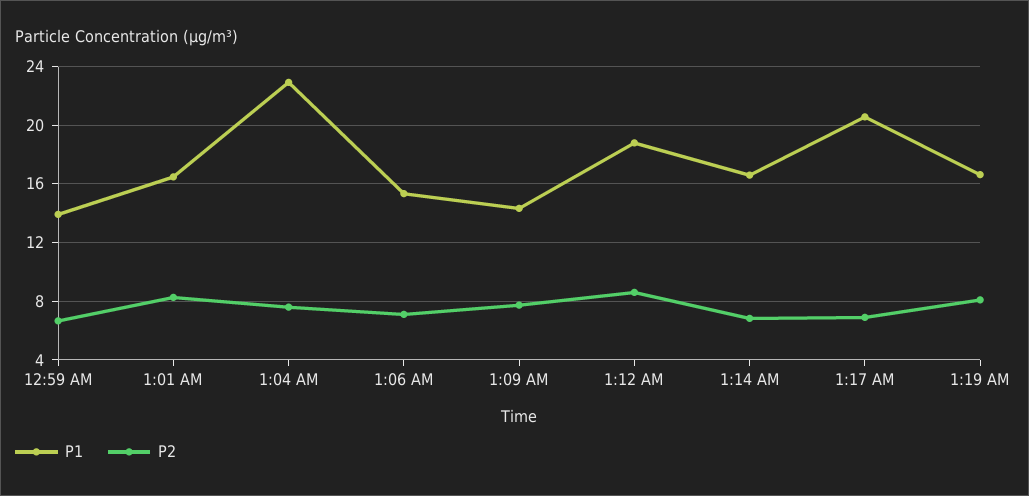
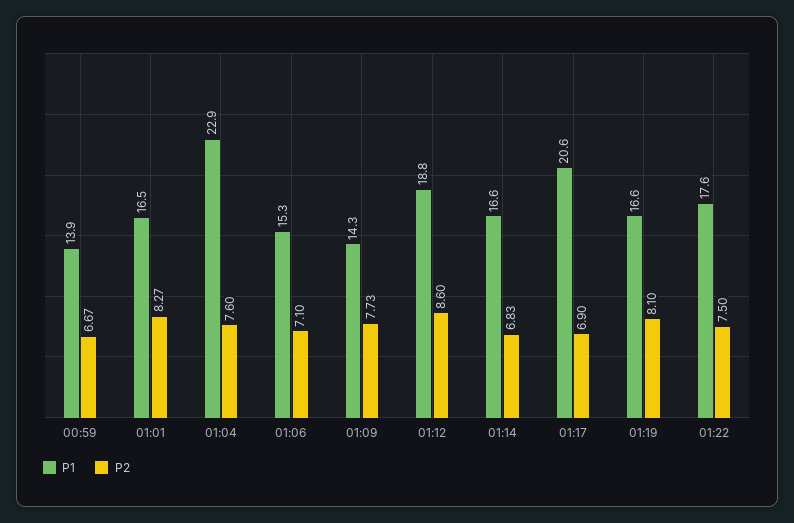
P1, 01:22: none -> 17.6
P2, 01:22: none -> 7.5

